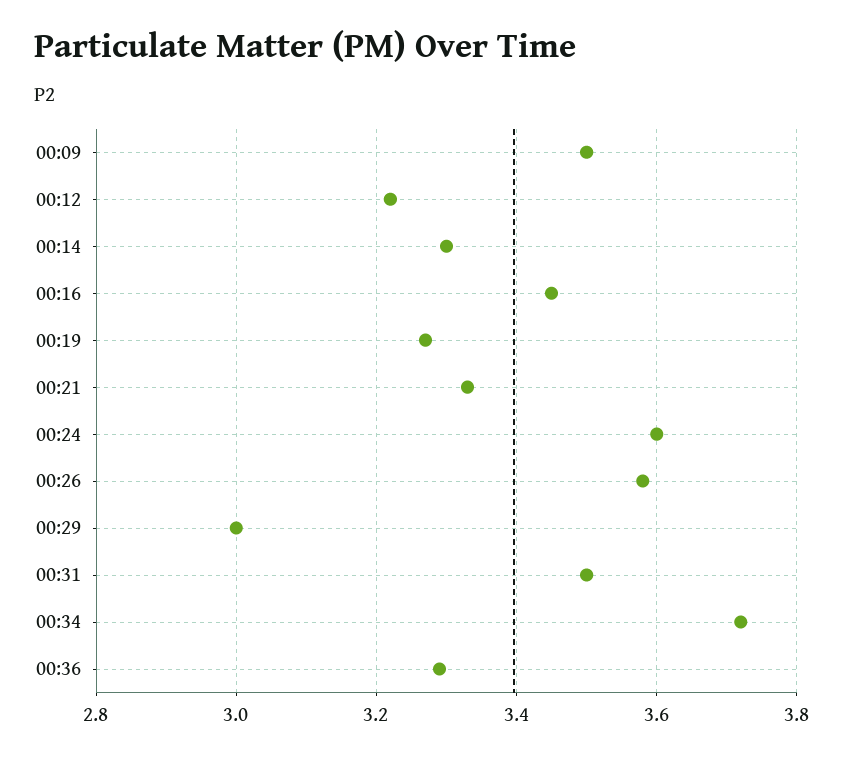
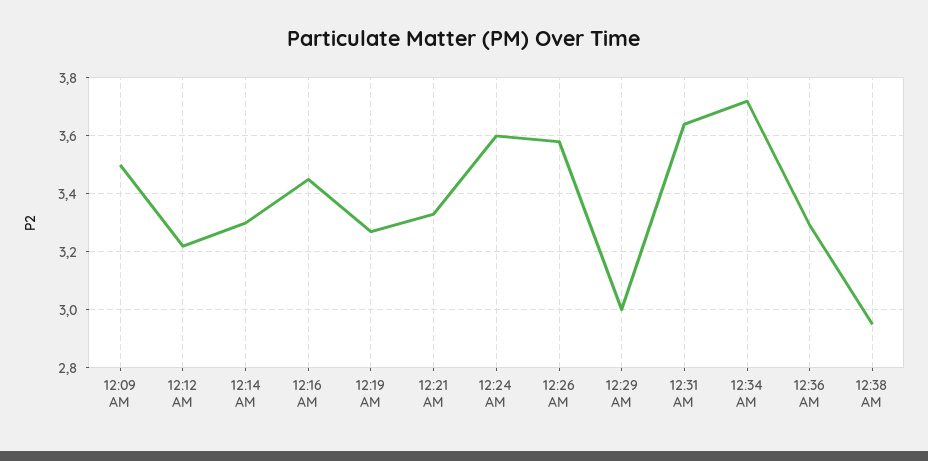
00:31: 3.5 -> 3.65
12:38 AM: none -> 2.95

